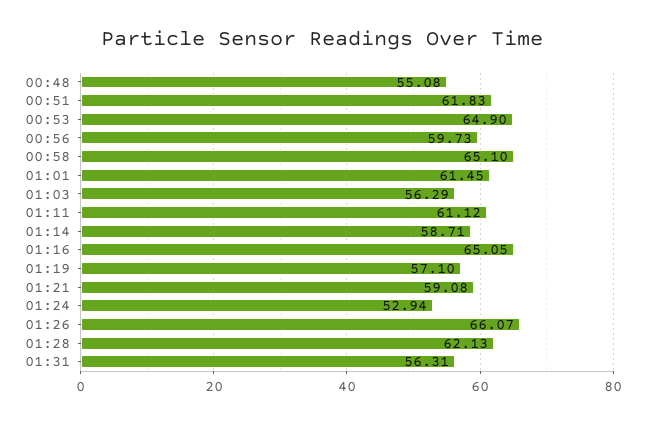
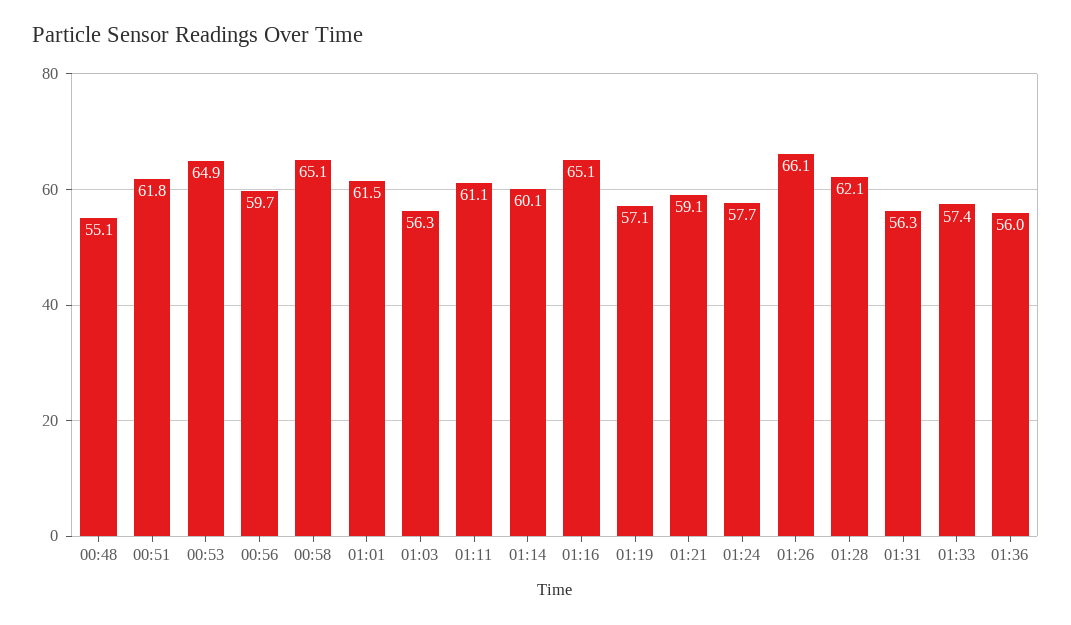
01:14: 58.71 -> 60.1
01:24: 52.94 -> 57.7
01:33: none -> 57.4
01:36: none -> 56

